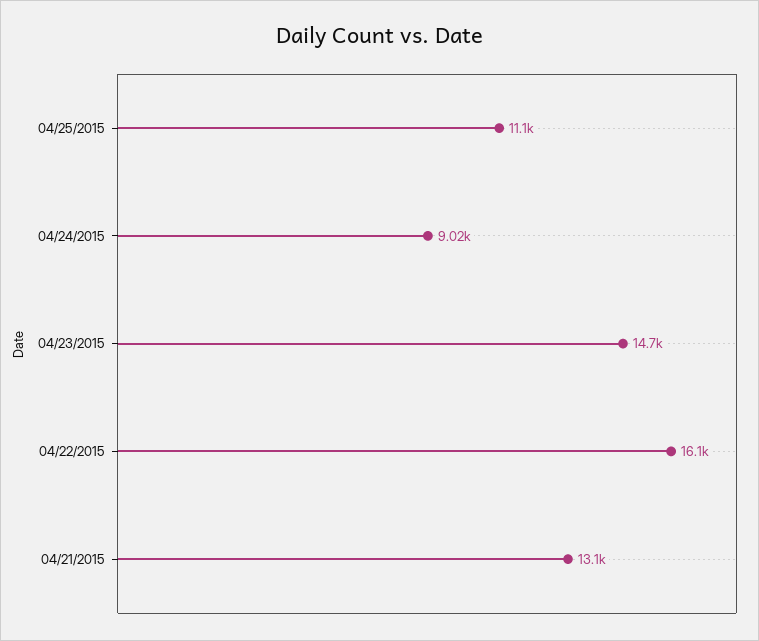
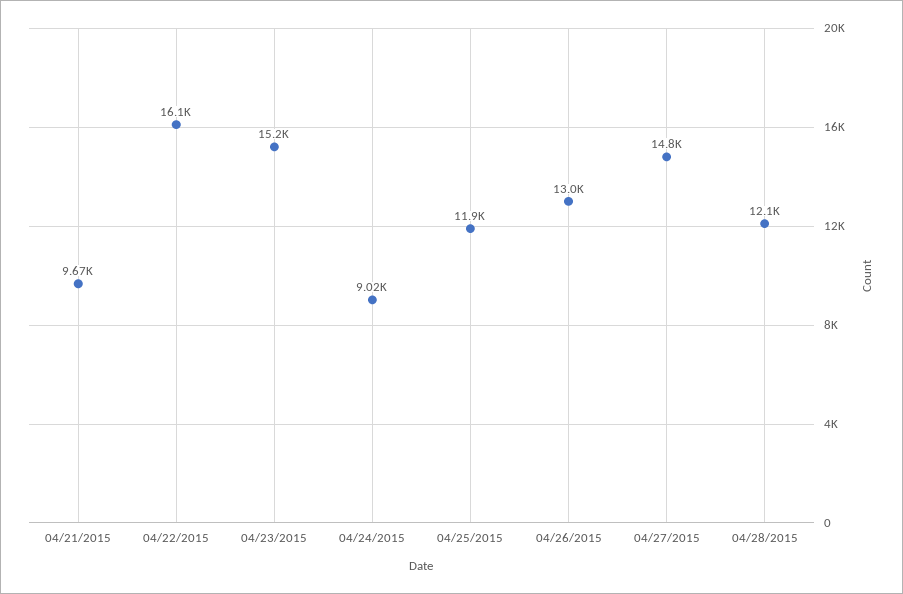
04/25/2015: 11100 -> 11900
04/23/2015: 14700 -> 15200
04/21/2015: 13100 -> 9670
04/26/2015: none -> 13000
04/27/2015: none -> 14800
04/28/2015: none -> 12100

